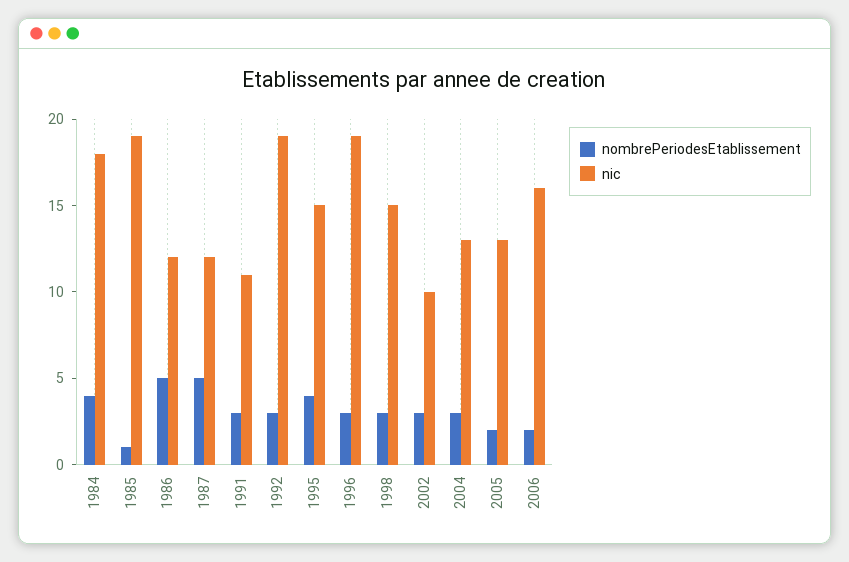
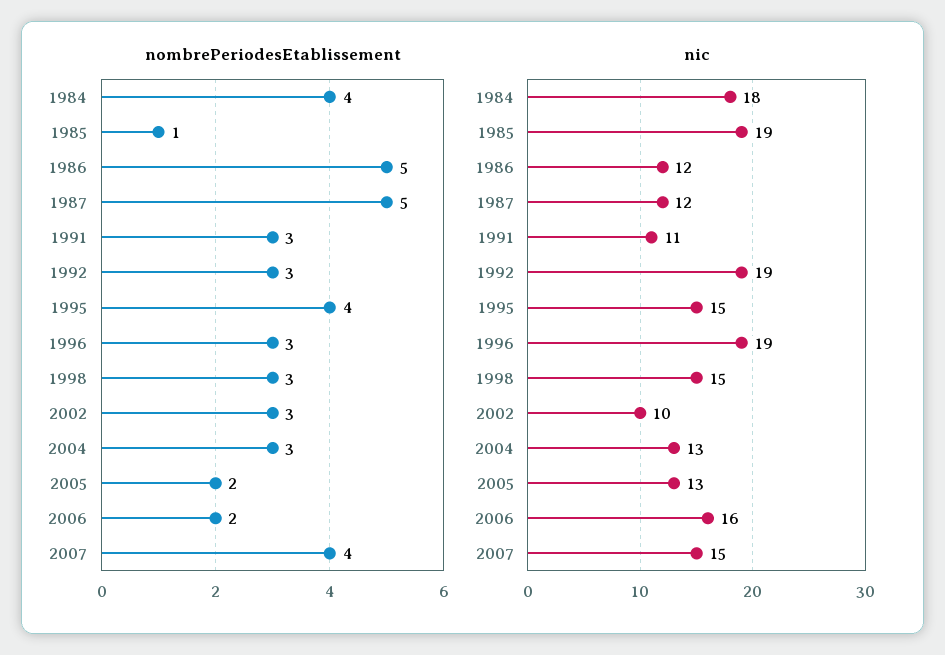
nombrePeriodesEtablissement, 2007: none -> 4
nic, 2007: none -> 15

